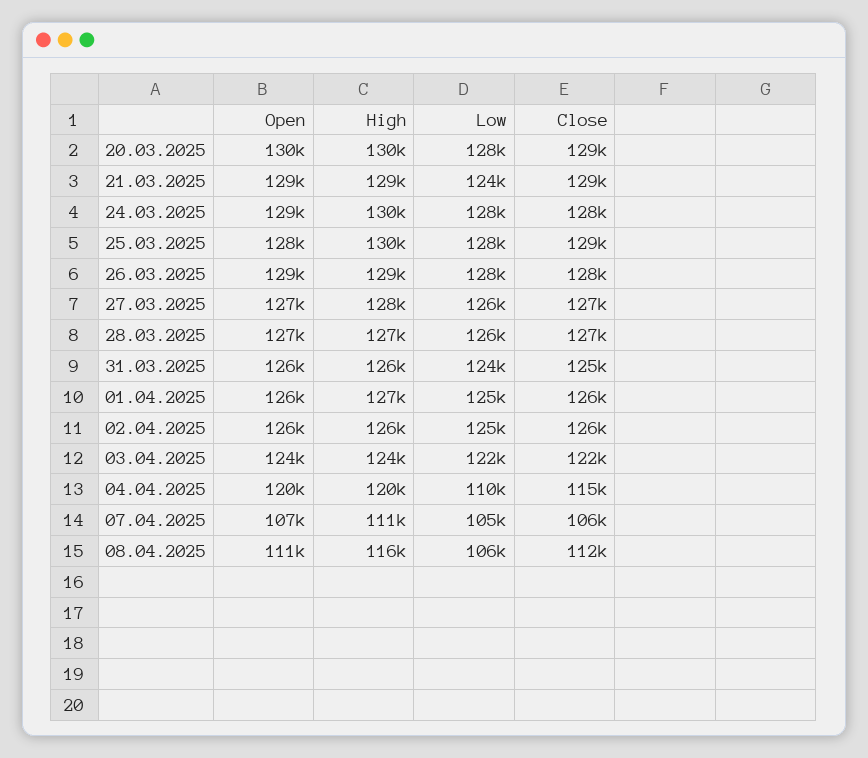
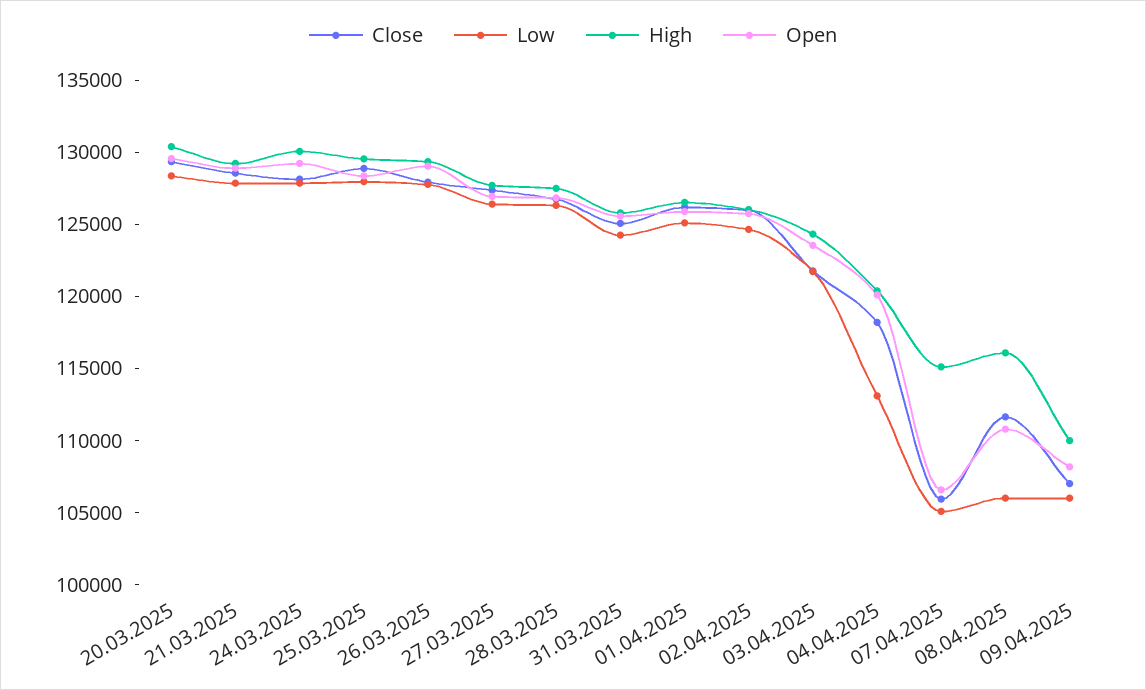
Low, 21.03.2025: 124000 -> 128000
Low, 04.04.2025: 110000 -> 113000
Close, 04.04.2025: 115000 -> 118000
High, 07.04.2025: 111000 -> 115000
Close, 09.04.2025: none -> 107000
Low, 09.04.2025: none -> 106000
High, 09.04.2025: none -> 110000
Open, 09.04.2025: none -> 108000

